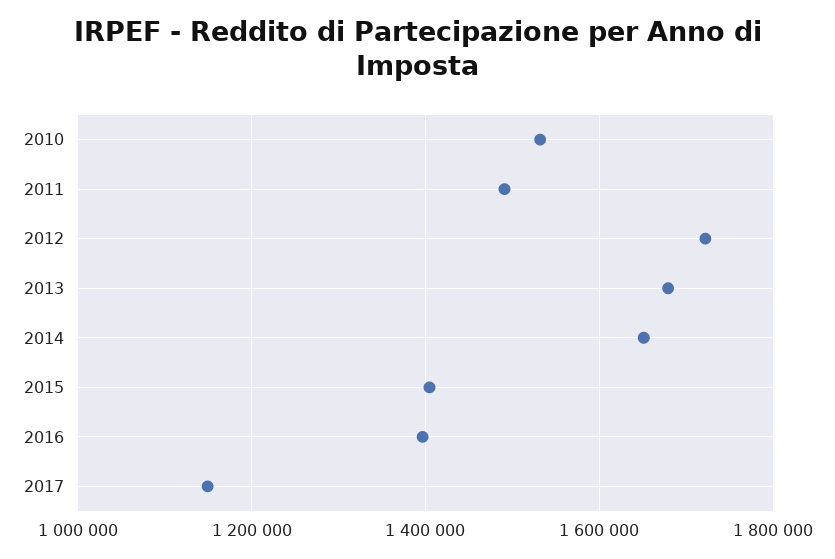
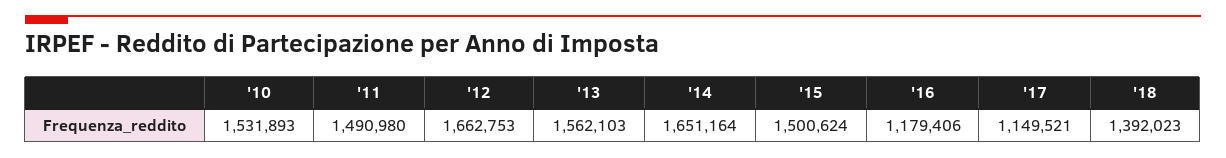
2012: 1720000 -> 1662753
2013: 1680000 -> 1562103
2015: 1400000 -> 1500624
2016: 1400000 -> 1179406
'18: none -> 1392023

